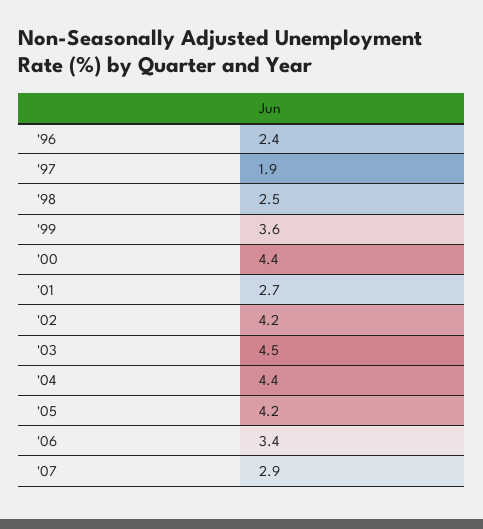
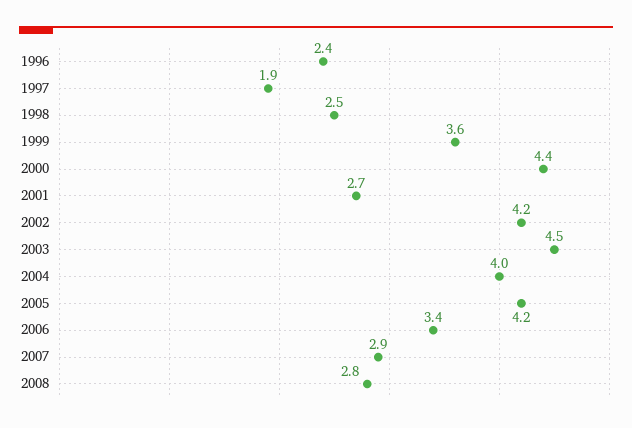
'04: 4.4 -> 4
2008: none -> 2.8

